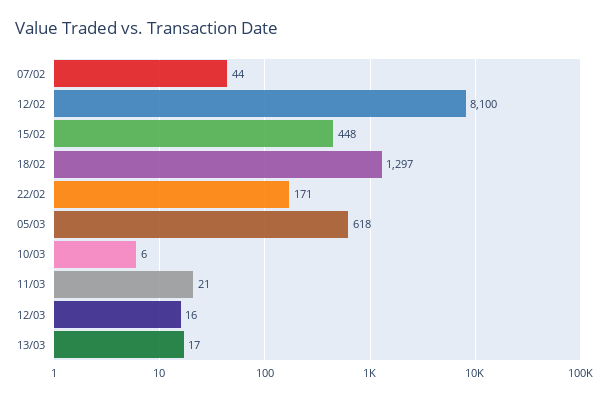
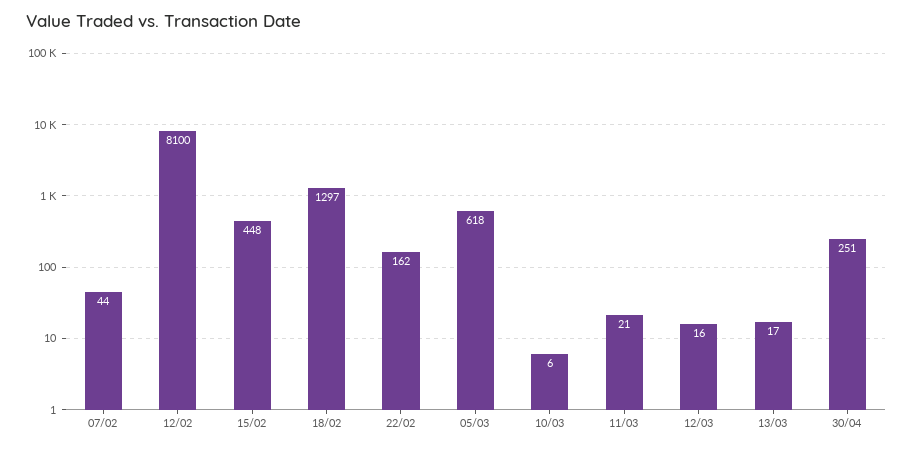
22/02: 171 -> 162
30/04: none -> 251

